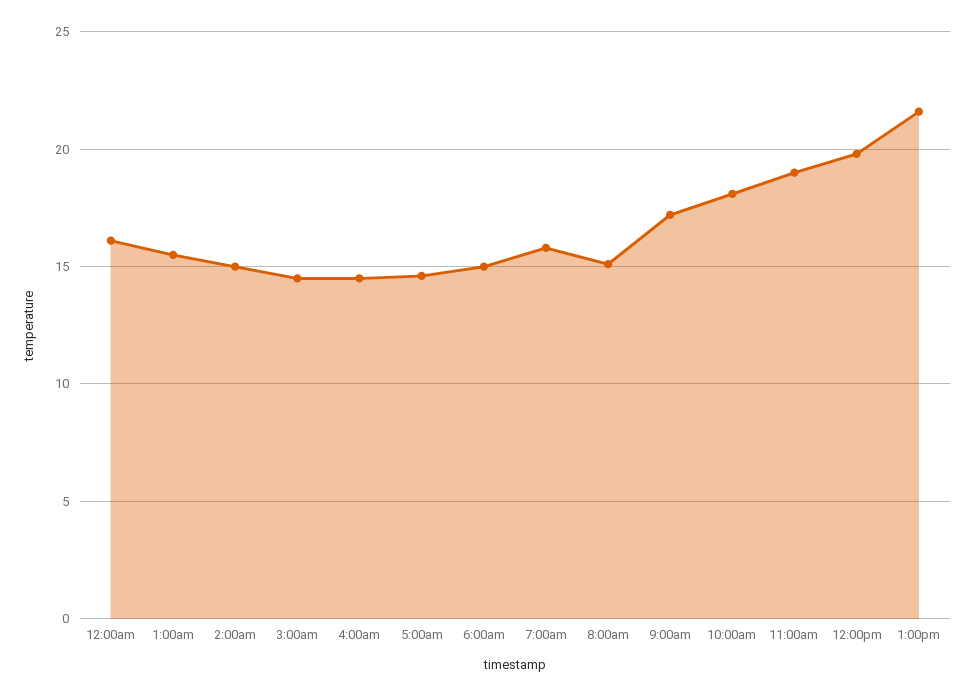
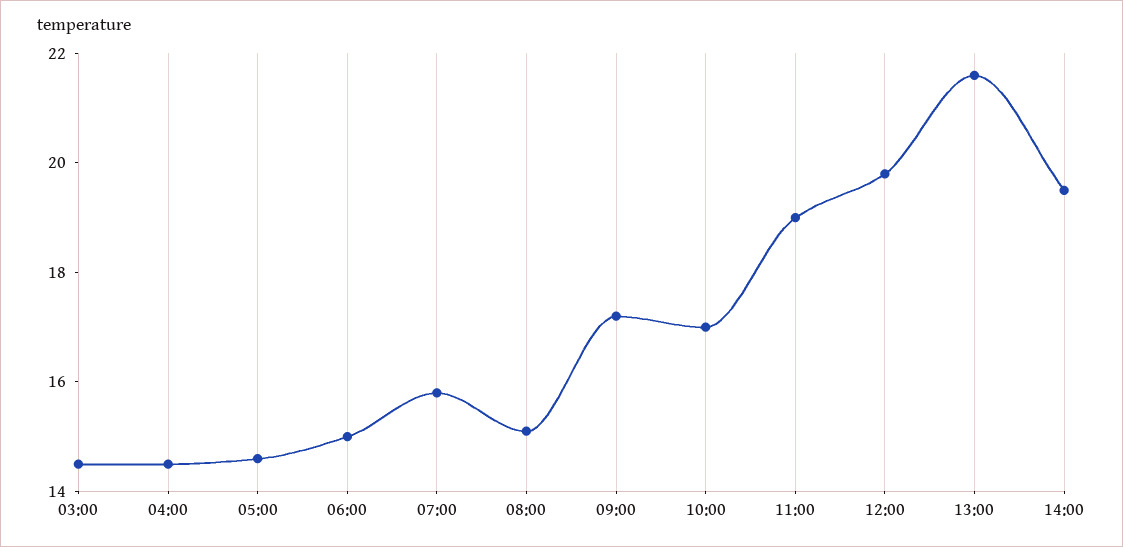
12:00am: 16 -> none
1:00am: 15.5 -> none
2:00am: 15 -> none
10:00am: 18 -> 17
14:00: none -> 19.5

